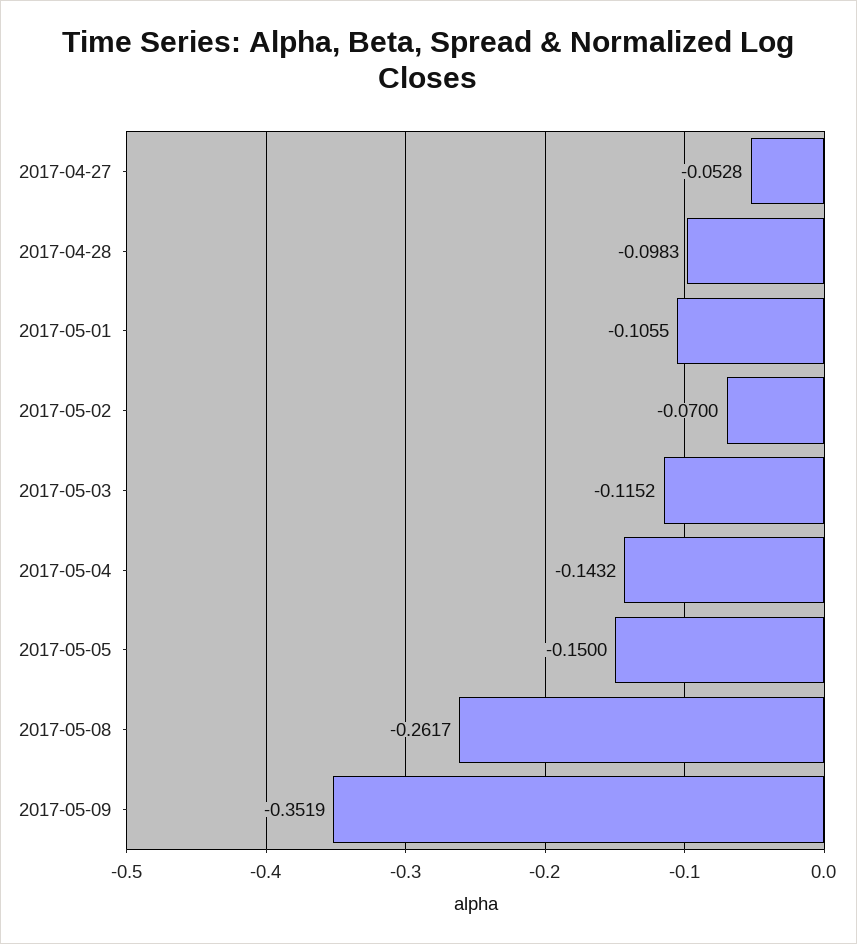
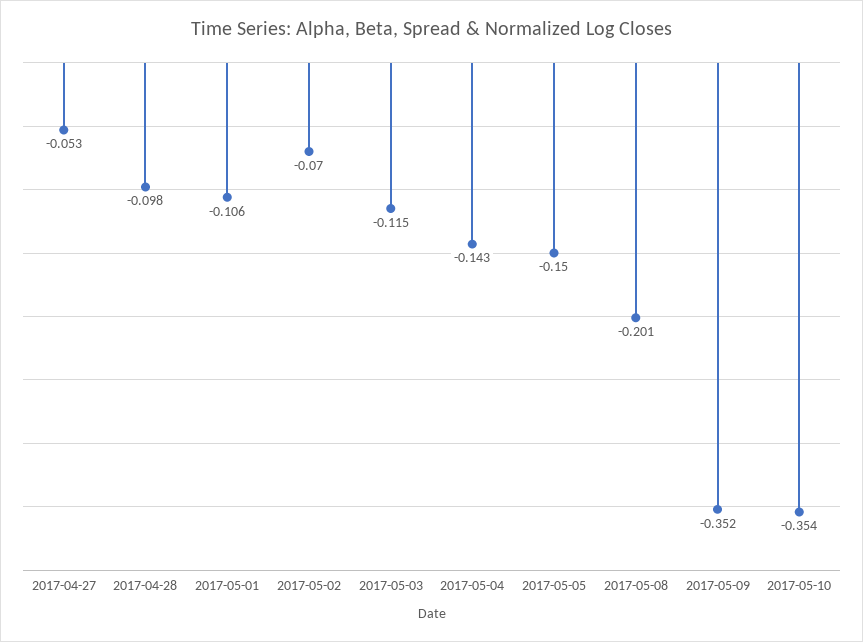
2017-05-08: -0.2617 -> -0.201
2017-05-10: none -> -0.354

